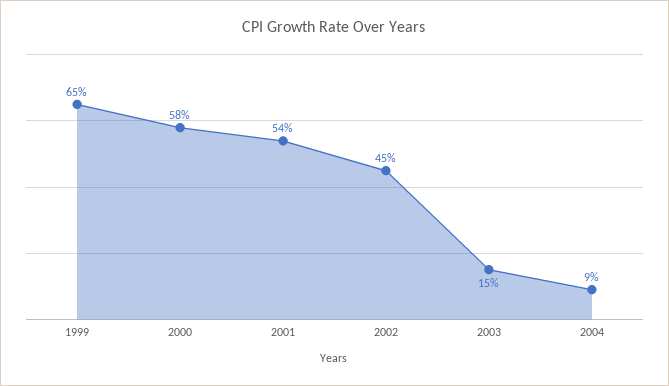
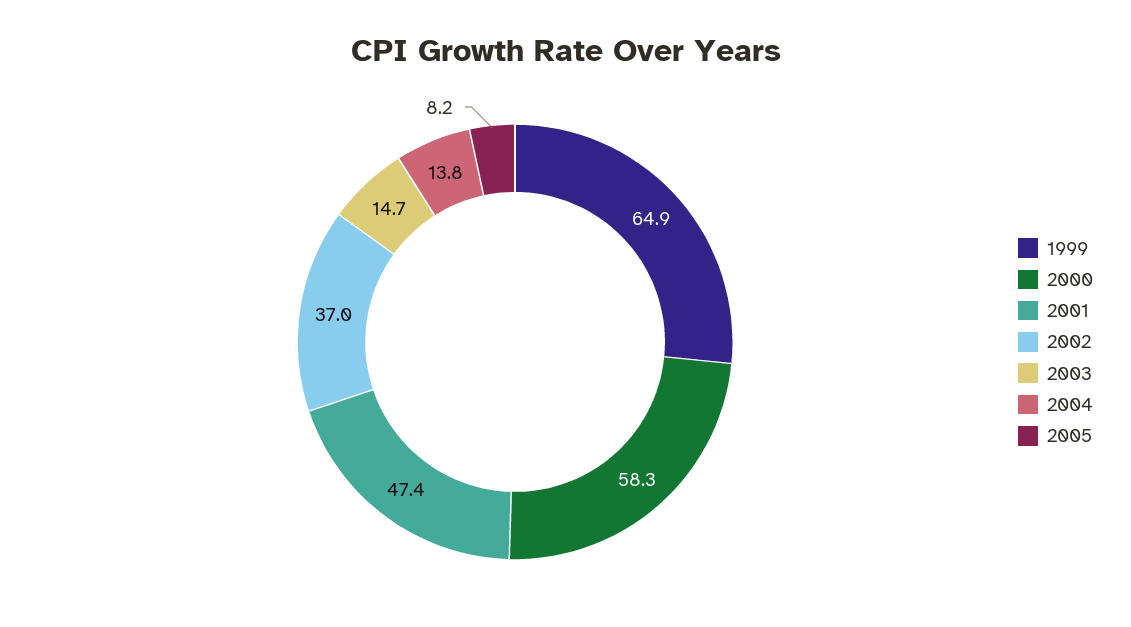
2001: 54 -> 47.4
2002: 45 -> 37
2004: 9 -> 13.8
2005: none -> 8.2

